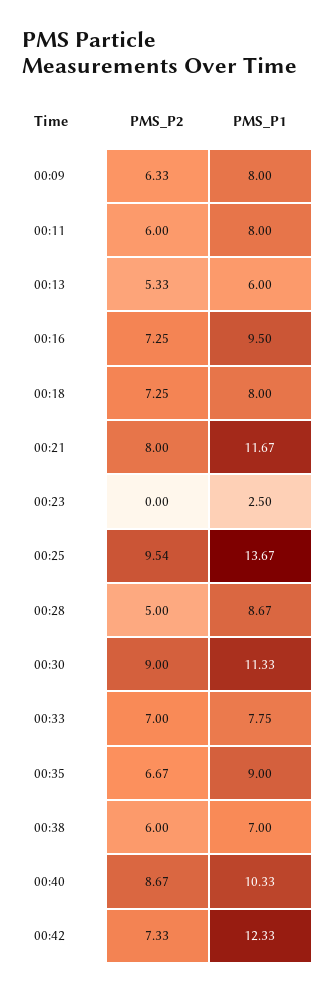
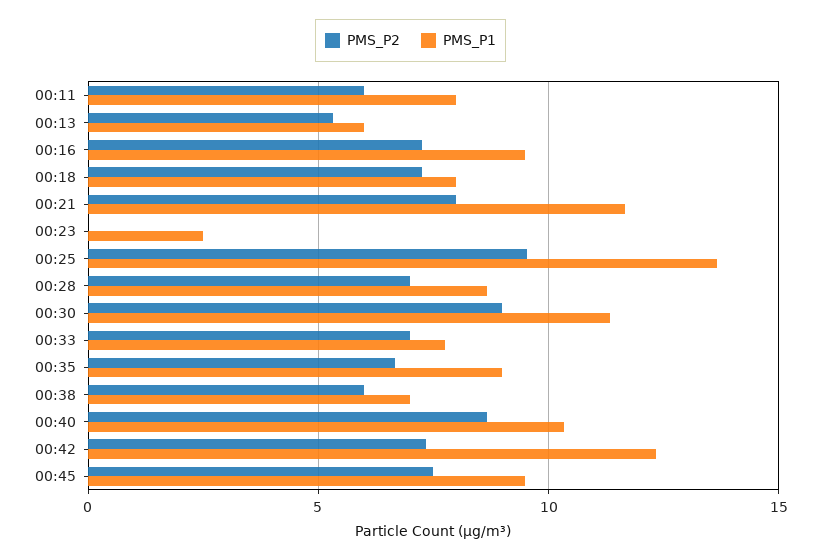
PMS_P2, 00:09: 6.33 -> none
PMS_P1, 00:09: 8 -> none
PMS_P2, 00:28: 5 -> 7
PMS_P2, 00:45: none -> 7.5
PMS_P1, 00:45: none -> 9.5

